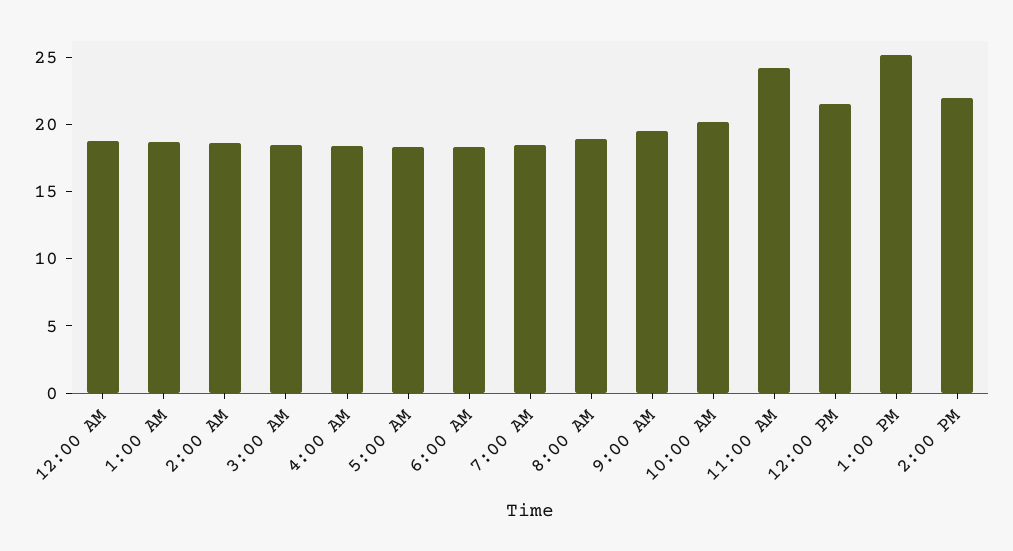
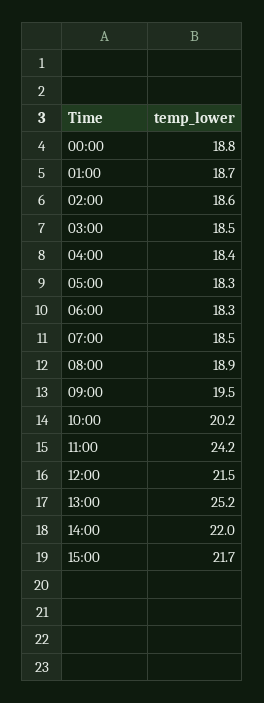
15:00: none -> 21.7

